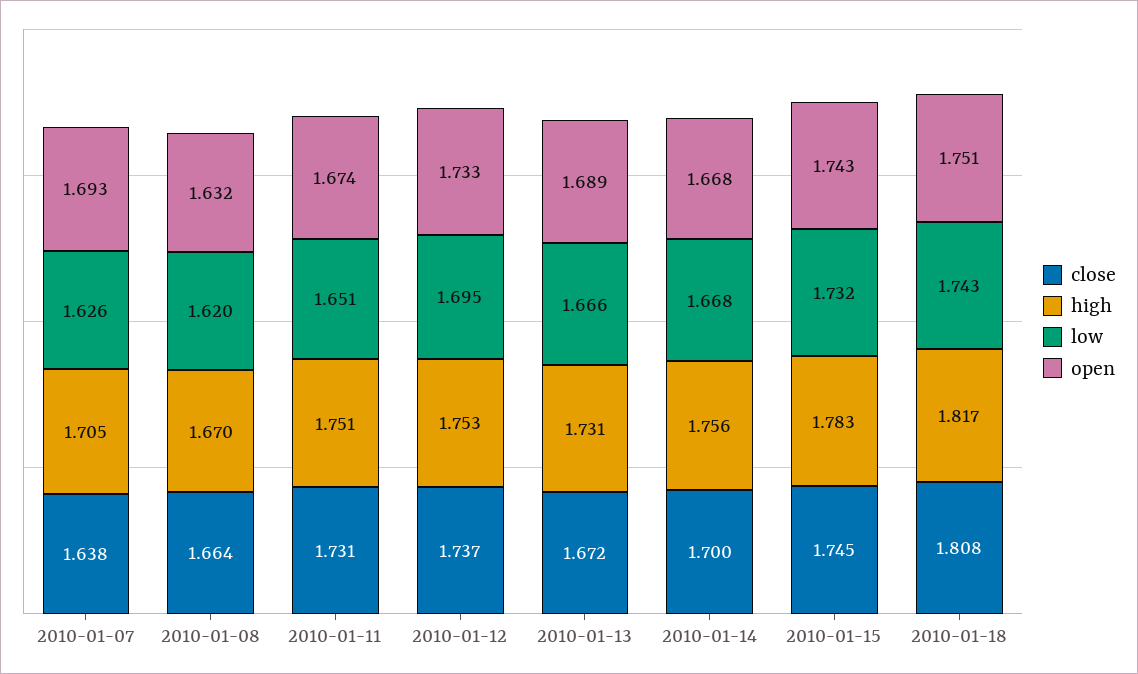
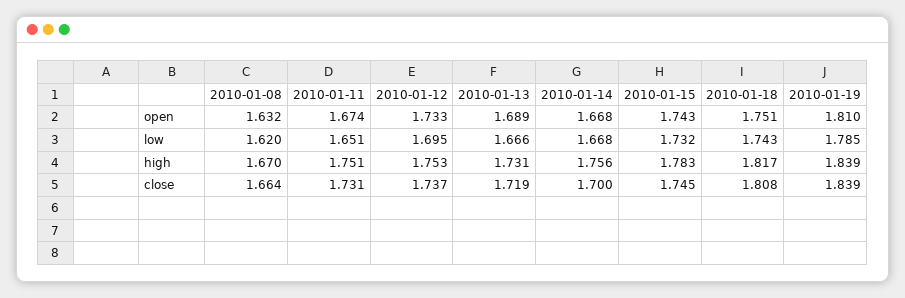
close, 2010-01-07: 1.638 -> none
high, 2010-01-07: 1.705 -> none
low, 2010-01-07: 1.626 -> none
open, 2010-01-07: 1.693 -> none
close, 2010-01-13: 1.672 -> 1.719
open, 2010-01-19: none -> 1.81
low, 2010-01-19: none -> 1.785
high, 2010-01-19: none -> 1.839
close, 2010-01-19: none -> 1.839

